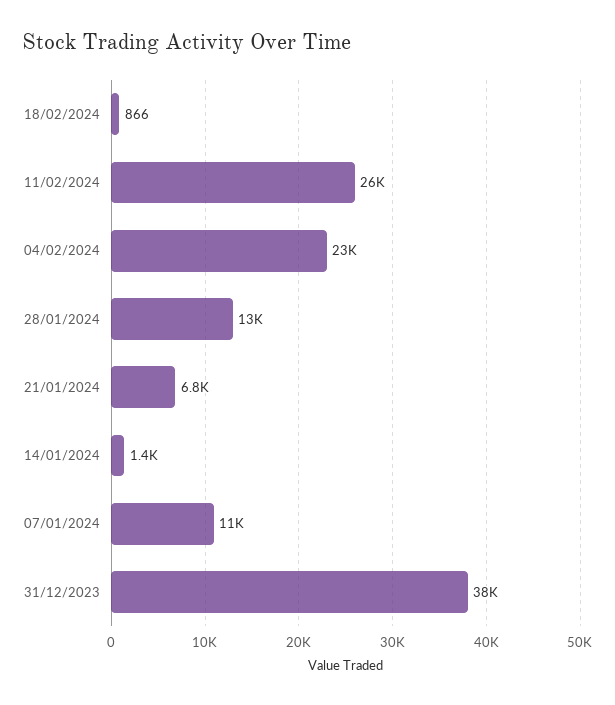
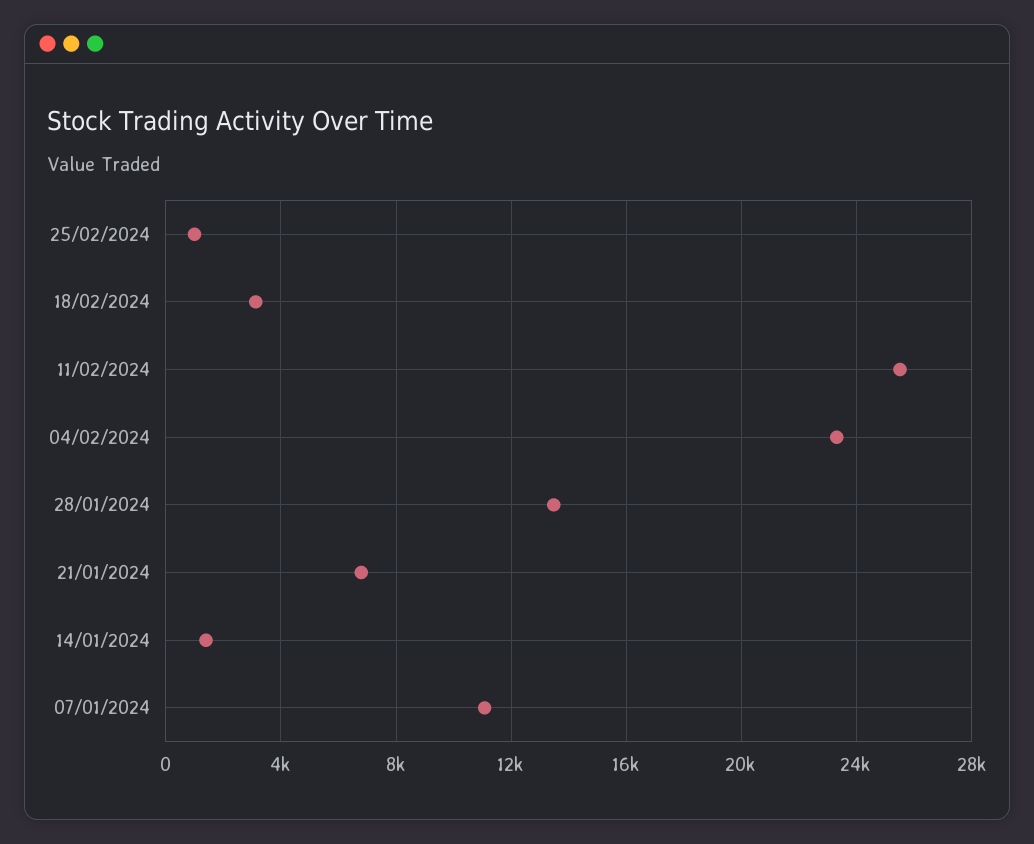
18/02/2024: 866 -> 3000
31/12/2023: 38000 -> none
25/02/2024: none -> 1000

